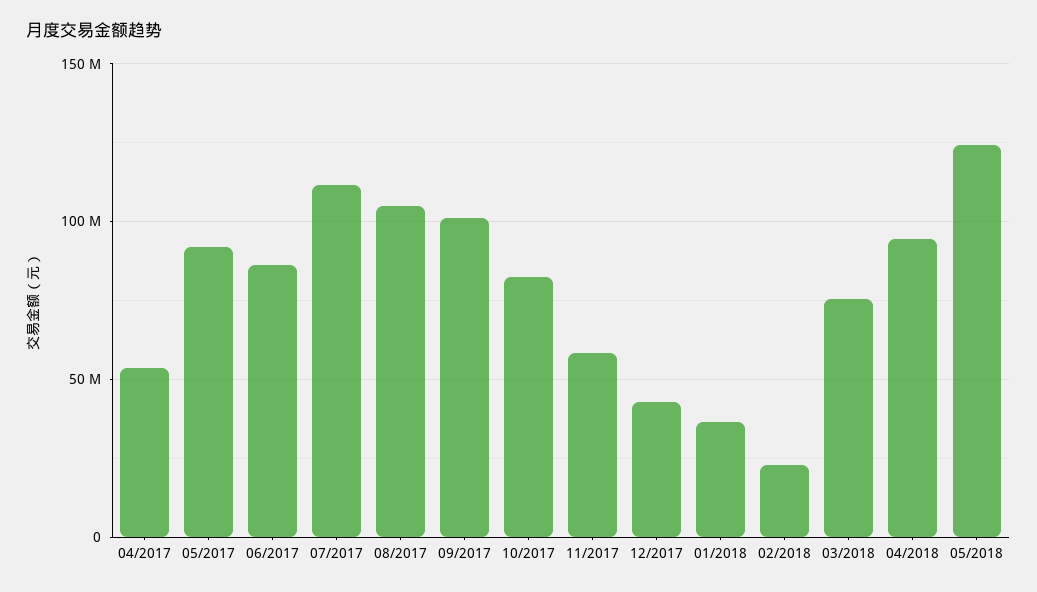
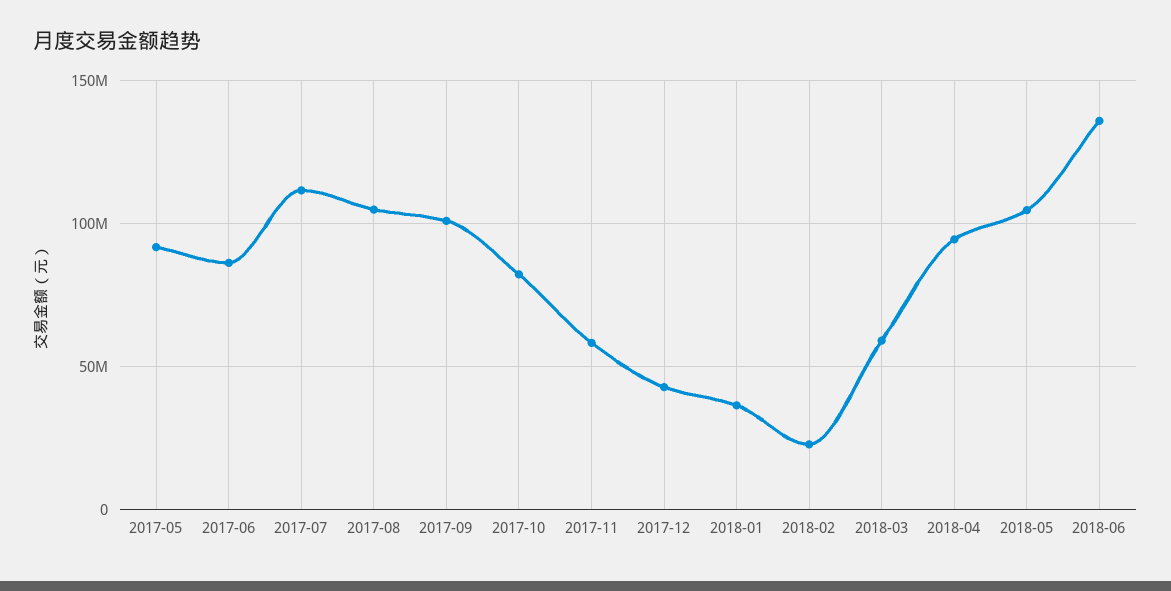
04/2017: 55000000 -> none
03/2018: 75000000 -> 60000000
05/2018: 125000000 -> 105000000
2018-06: none -> 135000000

